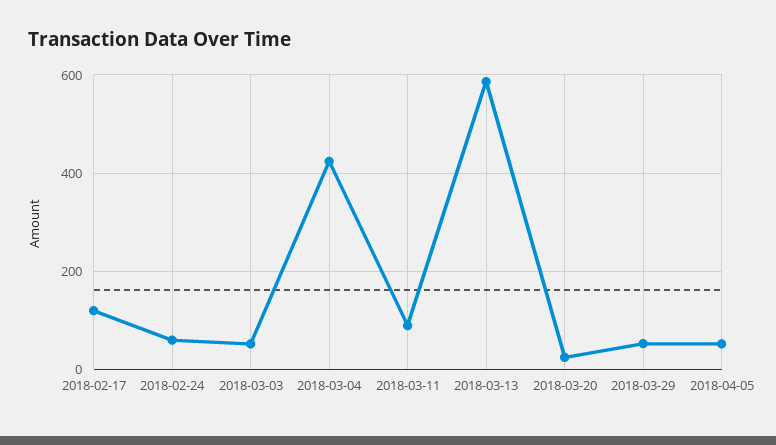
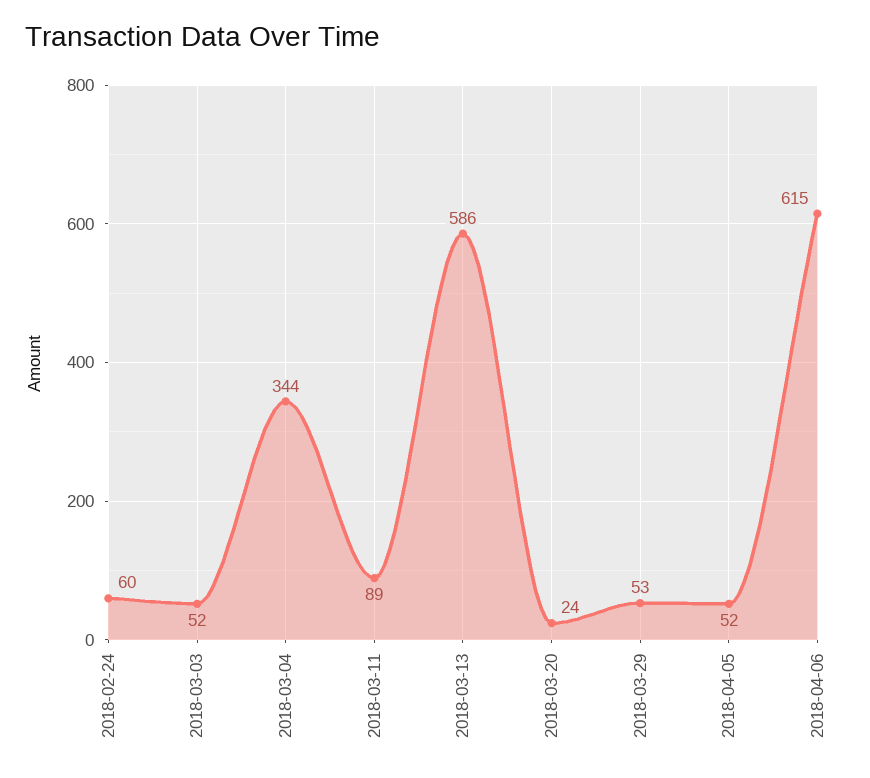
2018-02-17: 120 -> none
2018-03-04: 420 -> 344
2018-04-06: none -> 615

